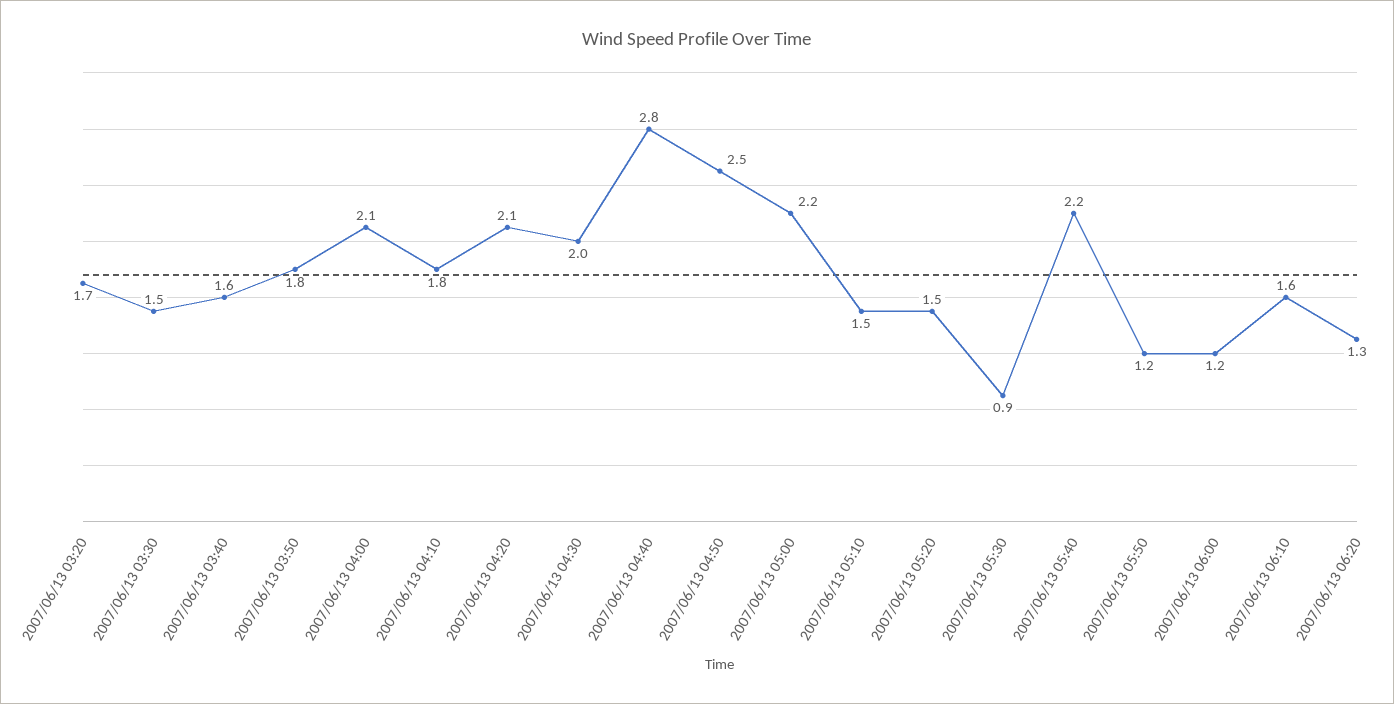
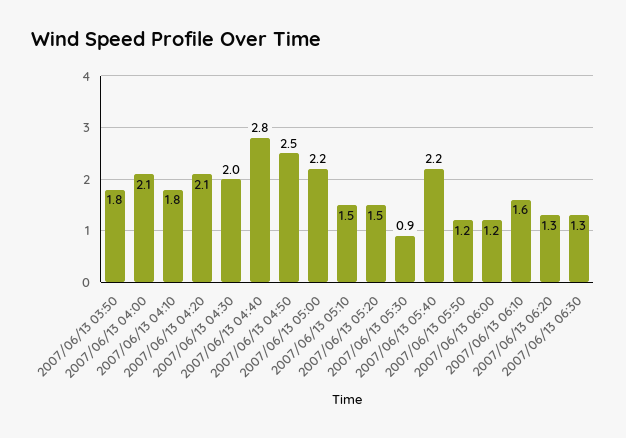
2007/06/13 03:20: 1.7 -> none
2007/06/13 03:30: 1.5 -> none
2007/06/13 03:40: 1.6 -> none
2007/06/13 06:30: none -> 1.3

